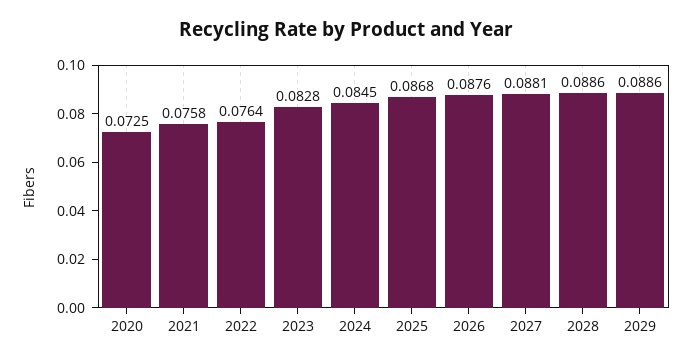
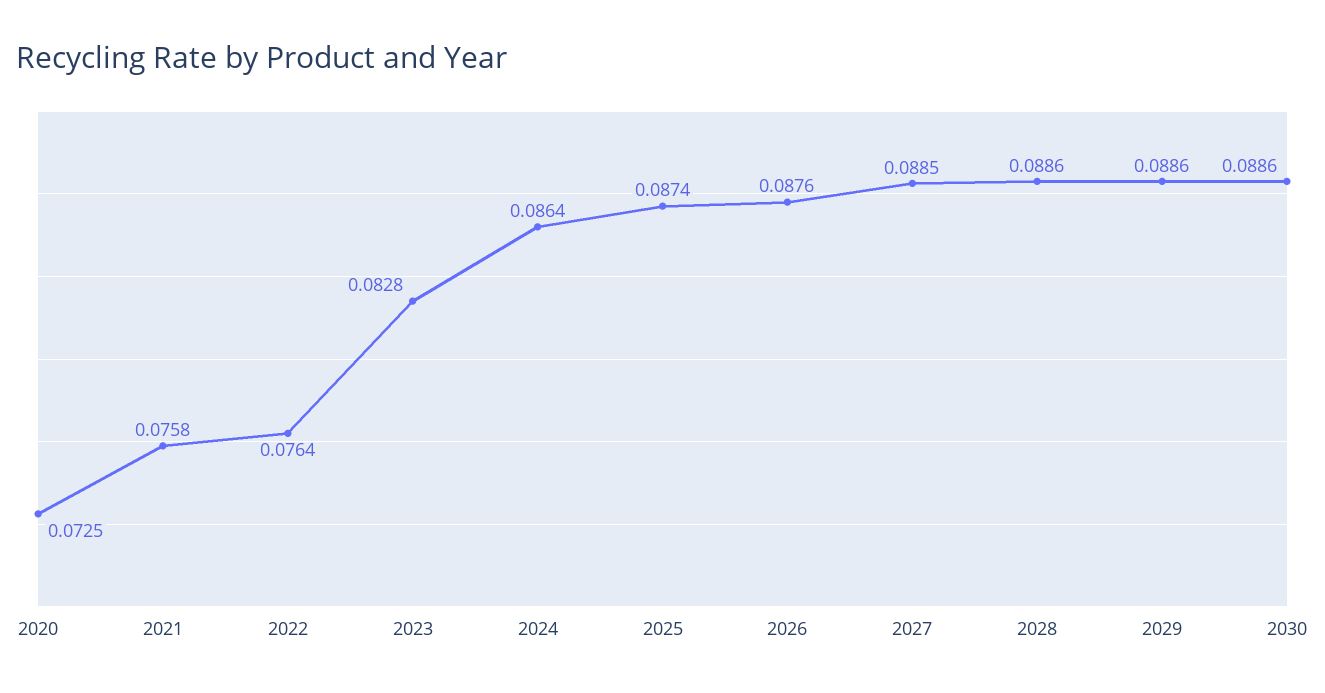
2024: 0.0845 -> 0.0864
2025: 0.0868 -> 0.0874
2027: 0.0881 -> 0.0885
2030: none -> 0.0886

